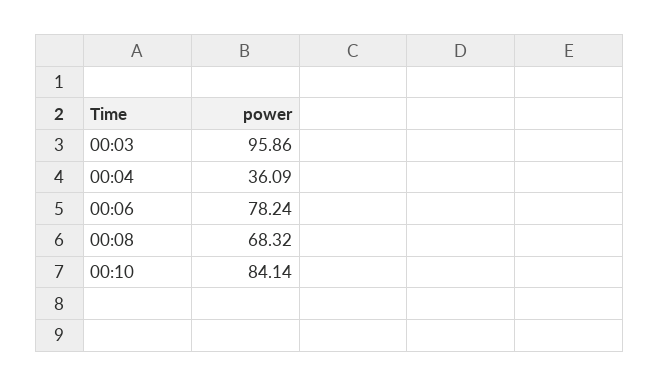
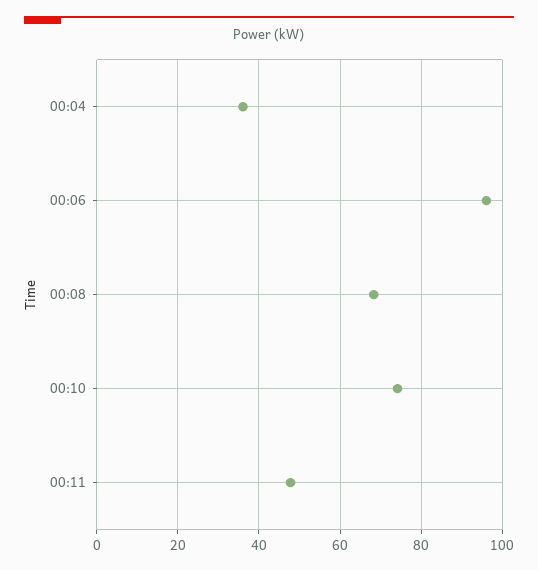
00:03: 95.86 -> none
00:06: 78.24 -> 96
00:10: 84.14 -> 74
00:11: none -> 48

